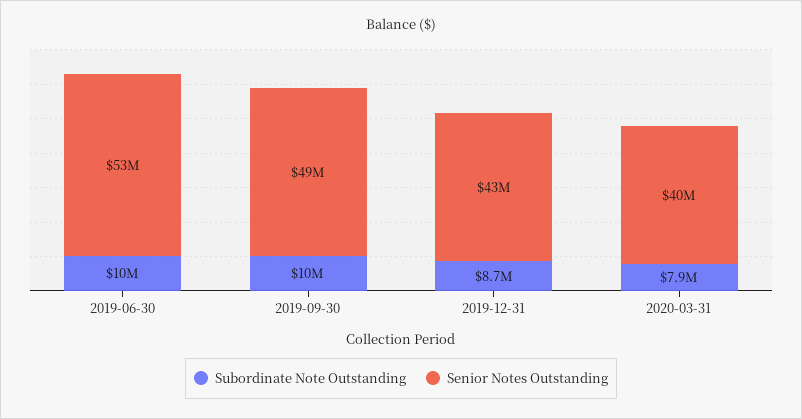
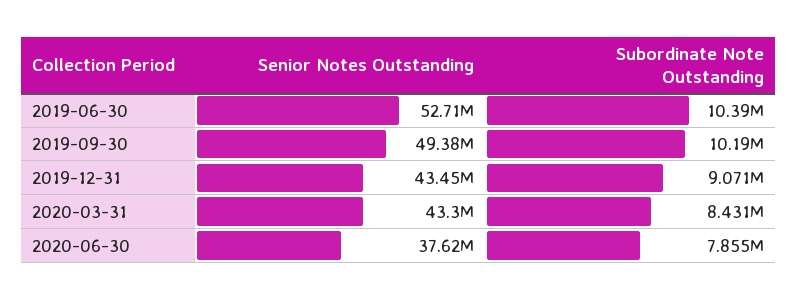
Subordinate Note Outstanding, 2019-12-31: 8700000 -> 9071000
Subordinate Note Outstanding, 2020-03-31: 7900000 -> 8431000
Senior Notes Outstanding, 2020-03-31: 40000000 -> 43300000
Senior Notes Outstanding, 2020-06-30: none -> 37620000
Subordinate Note Outstanding, 2020-06-30: none -> 7855000

